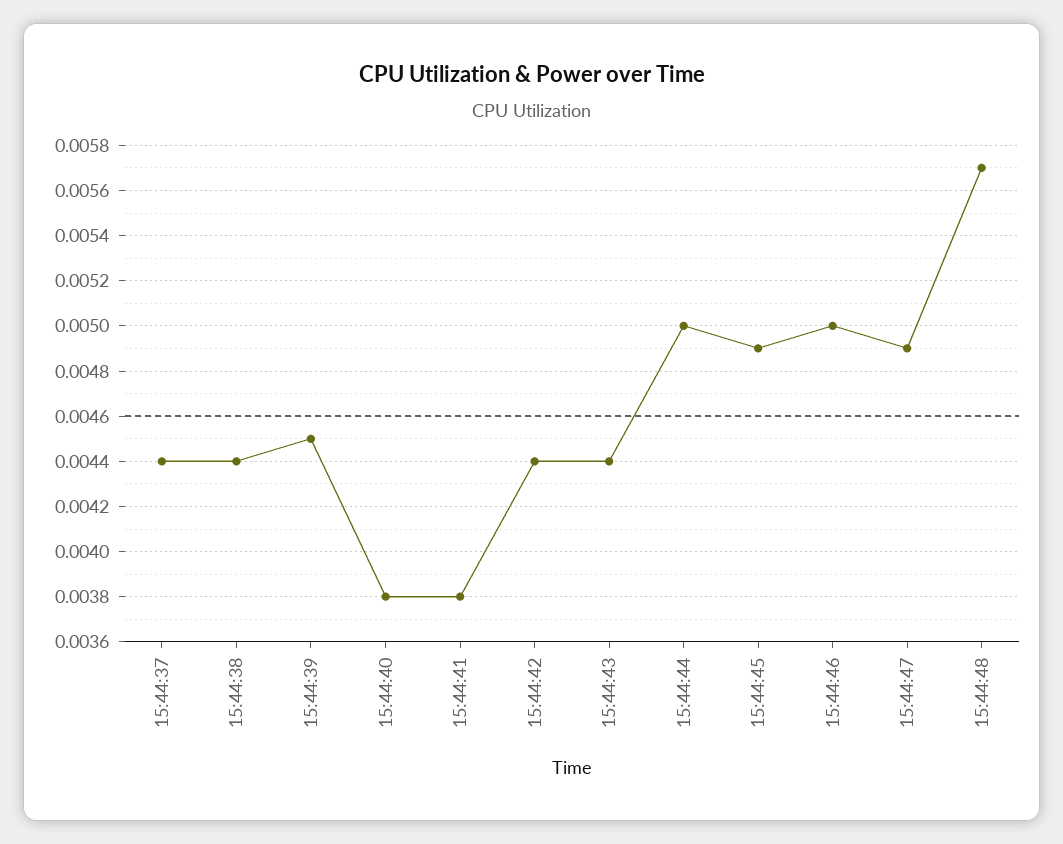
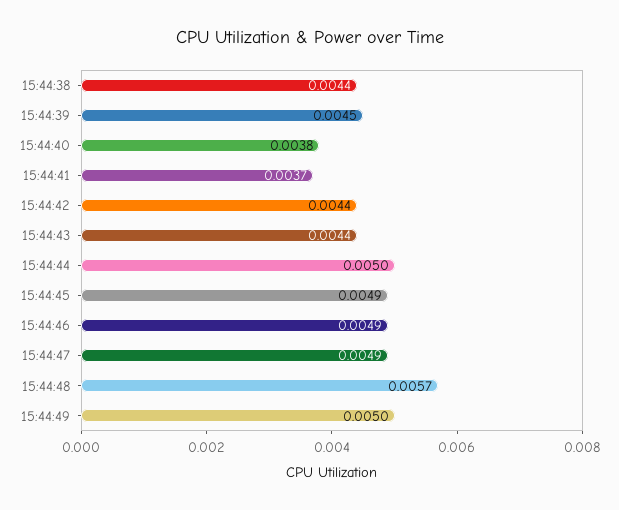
15:44:37: 0.0044 -> none
15:44:41: 0.0038 -> 0.0037
15:44:46: 0.005 -> 0.0049
15:44:49: none -> 0.005

